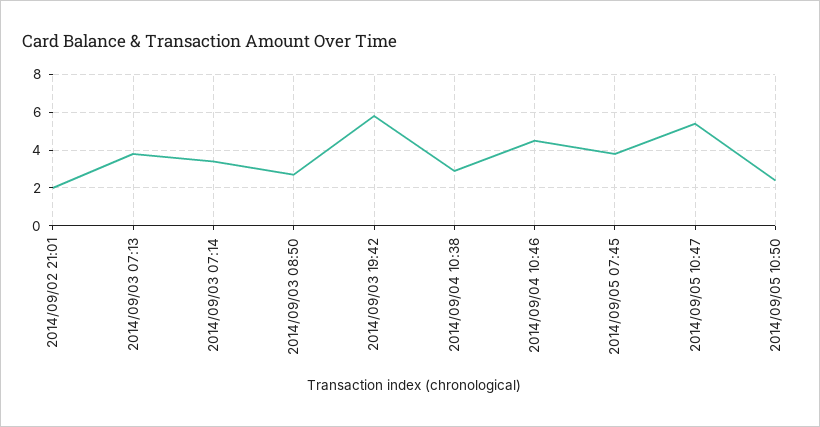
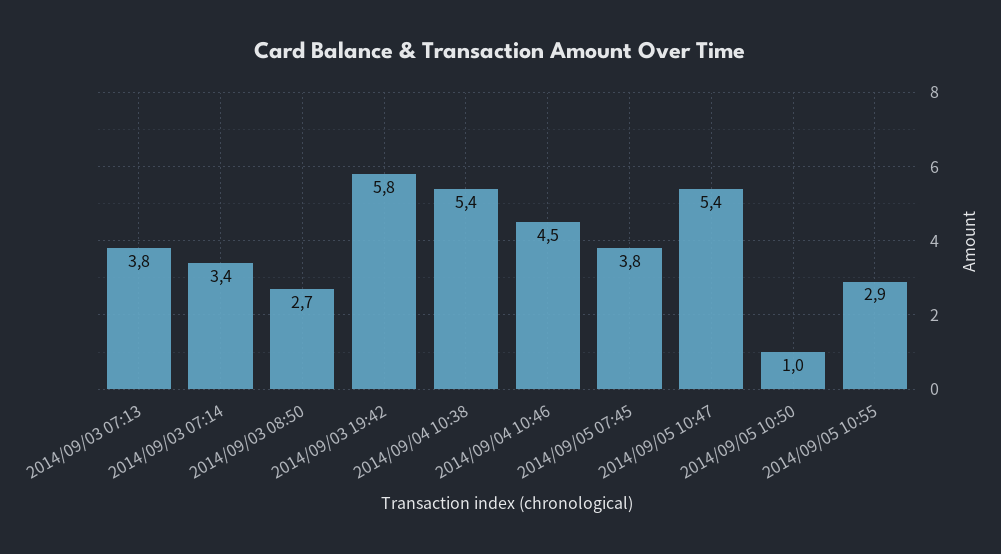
2014/09/02 21:01: 2 -> none
2014/09/04 10:38: 3 -> 5.4
2014/09/05 10:50: 2.5 -> 1
2014/09/05 10:55: none -> 2.9

